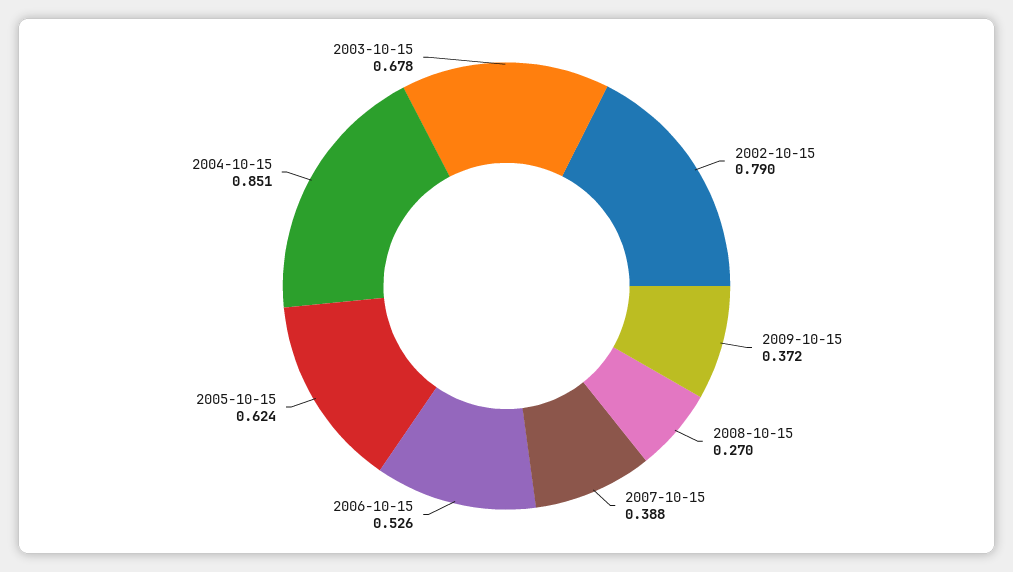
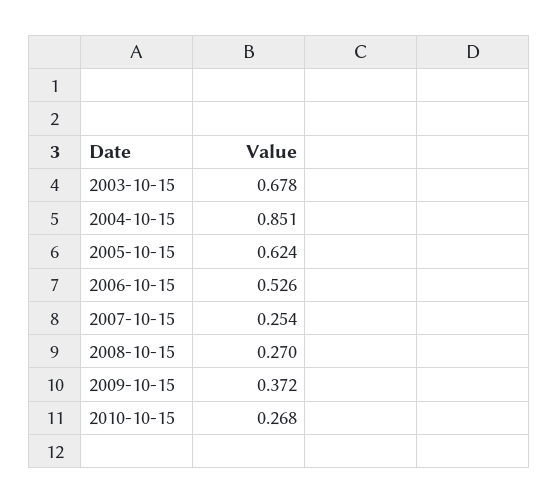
2002-10-15: 0.79 -> none
2007-10-15: 0.388 -> 0.254
2010-10-15: none -> 0.268

